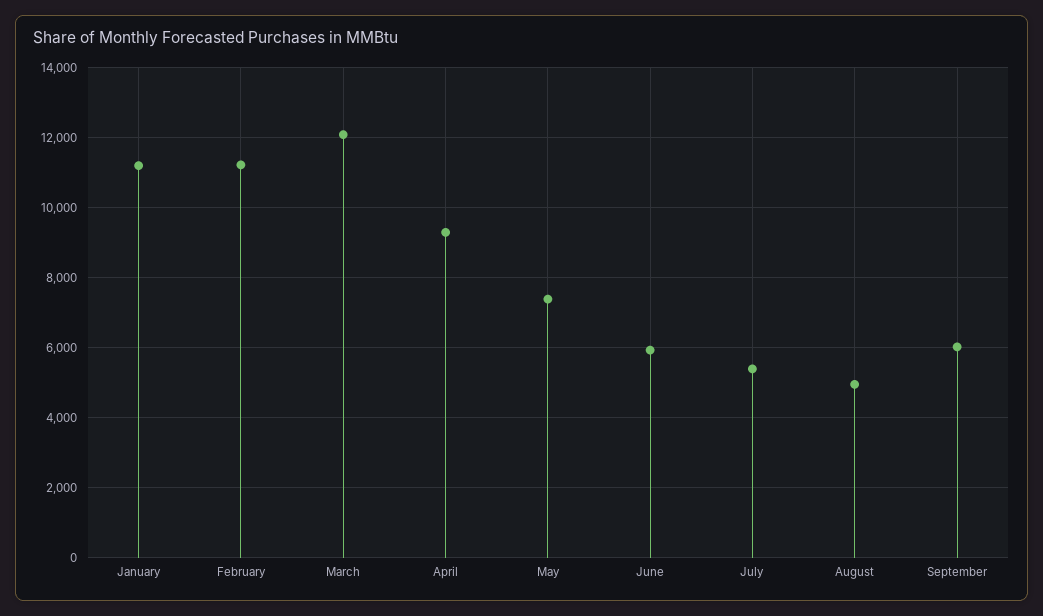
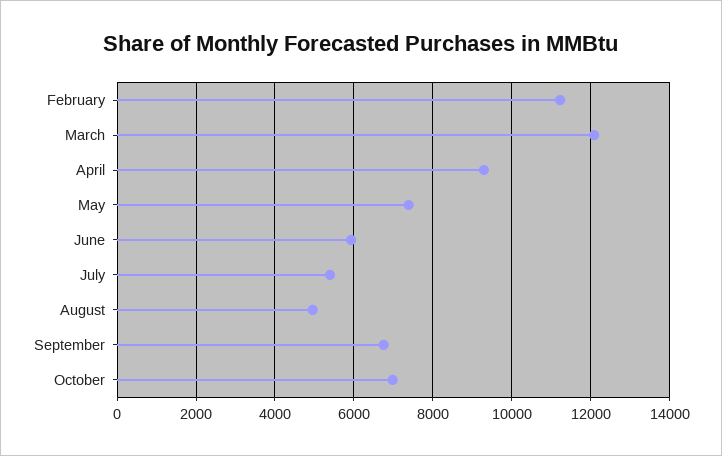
January: 11200 -> none
September: 6000 -> 6800
October: none -> 7000

